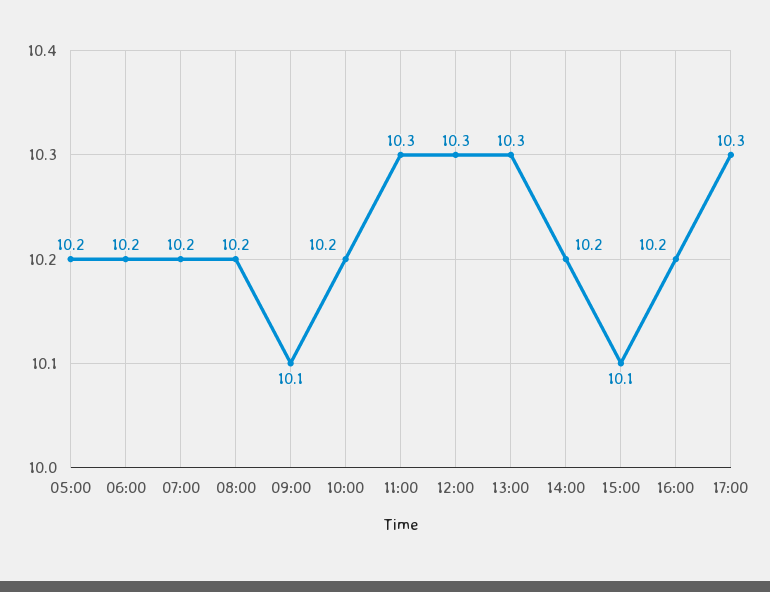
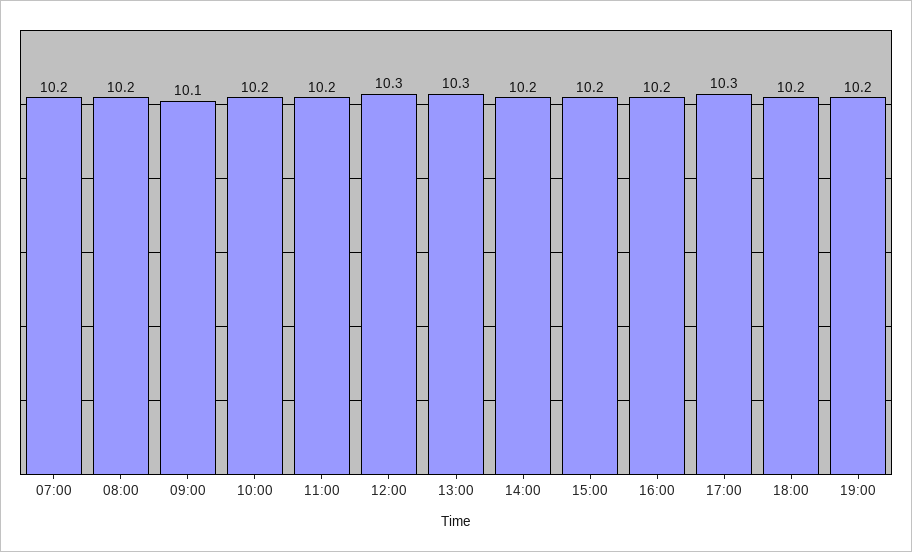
05:00: 10.2 -> none
06:00: 10.2 -> none
11:00: 10.3 -> 10.2
15:00: 10.1 -> 10.2
18:00: none -> 10.2
19:00: none -> 10.2

